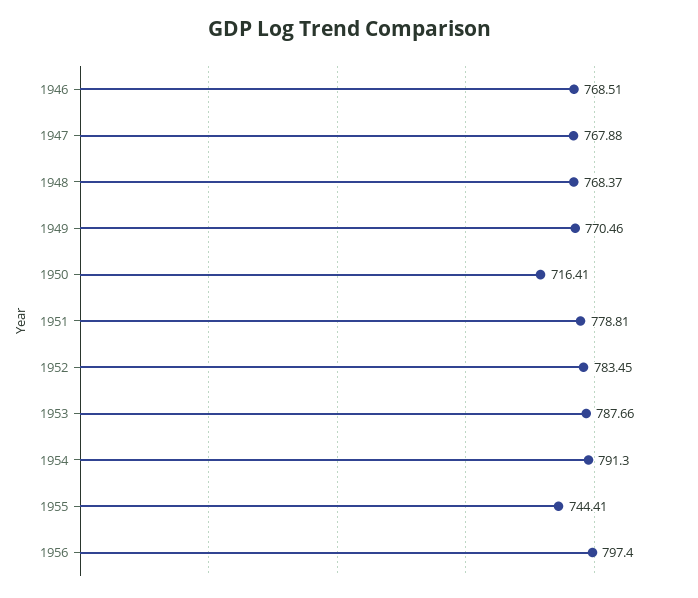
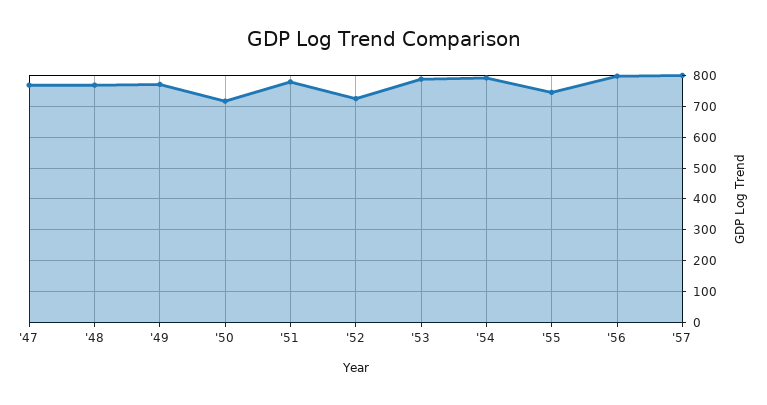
1946: 768.51 -> none
1952: 783.45 -> 720
'57: none -> 800

